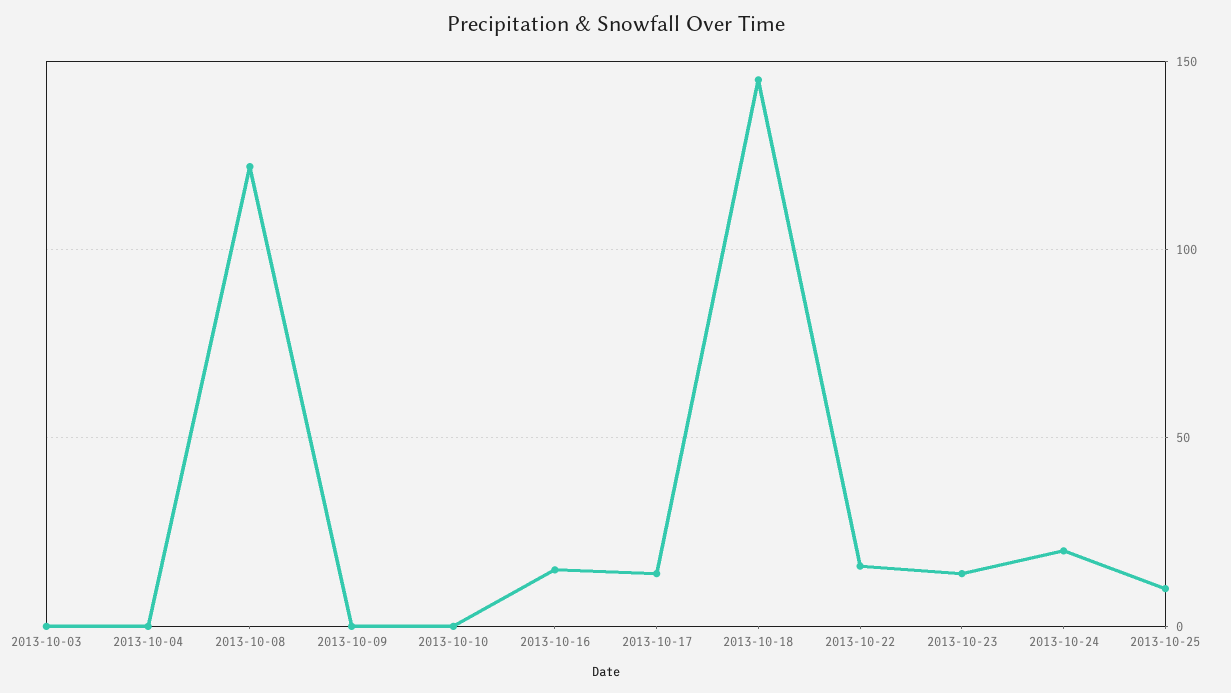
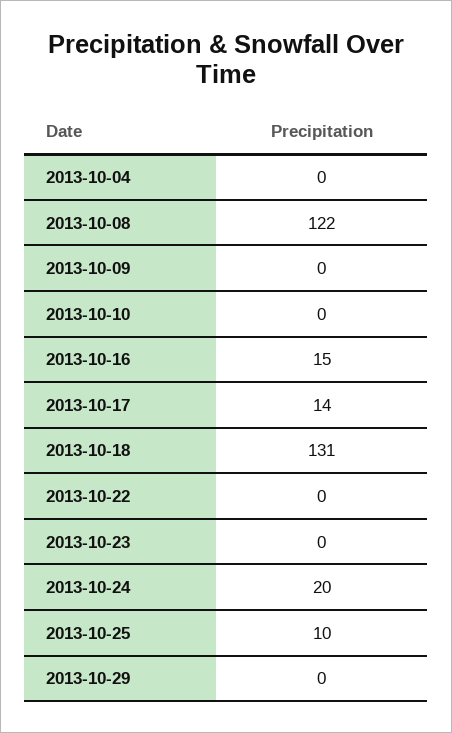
2013-10-03: 0 -> none
2013-10-18: 145 -> 131
2013-10-22: 15 -> 0
2013-10-23: 15 -> 0
2013-10-29: none -> 0

